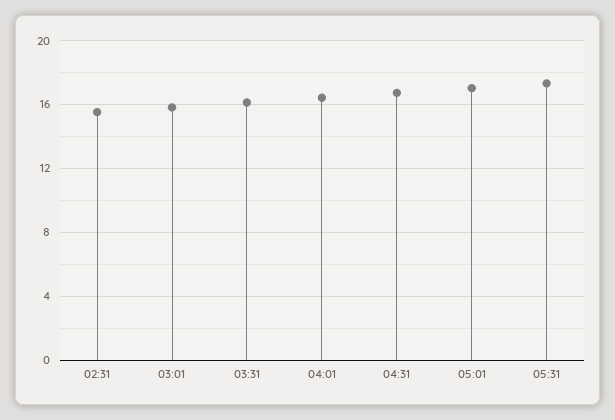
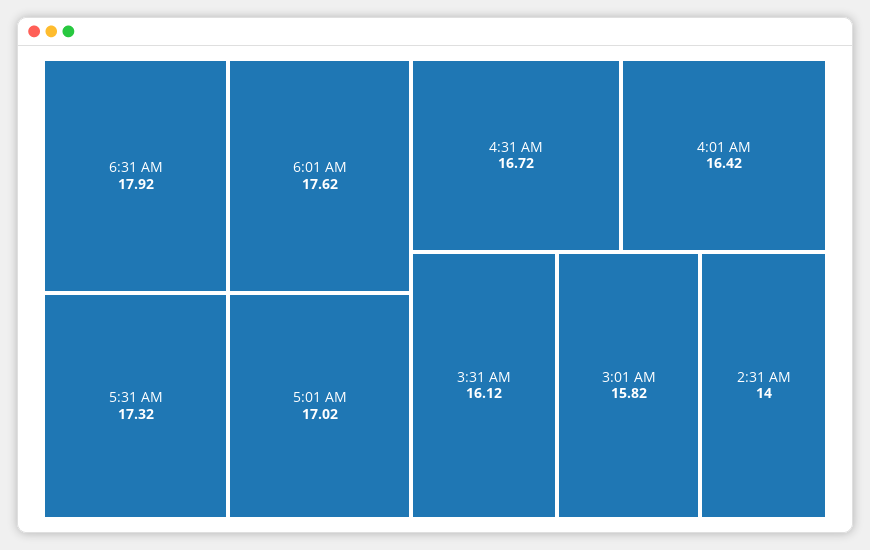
02:31: 15.5 -> 14
6:31 AM: none -> 17.92
6:01 AM: none -> 17.62

